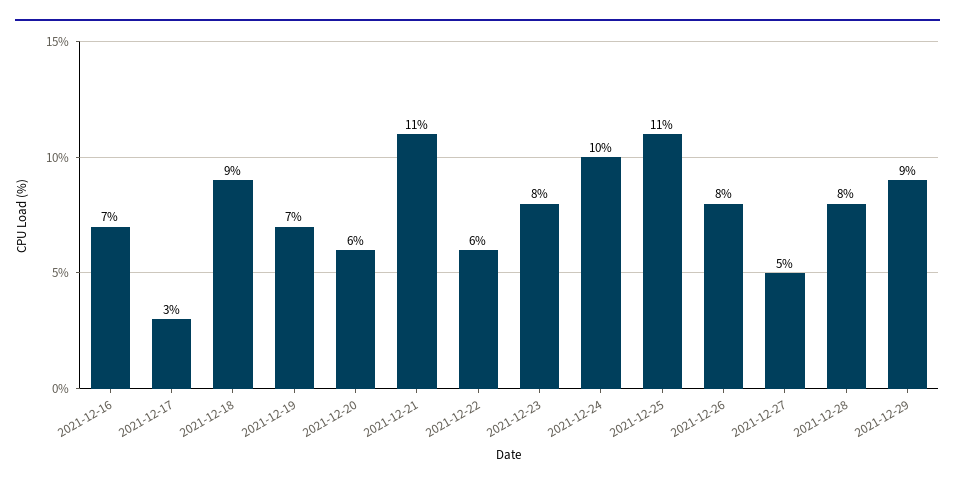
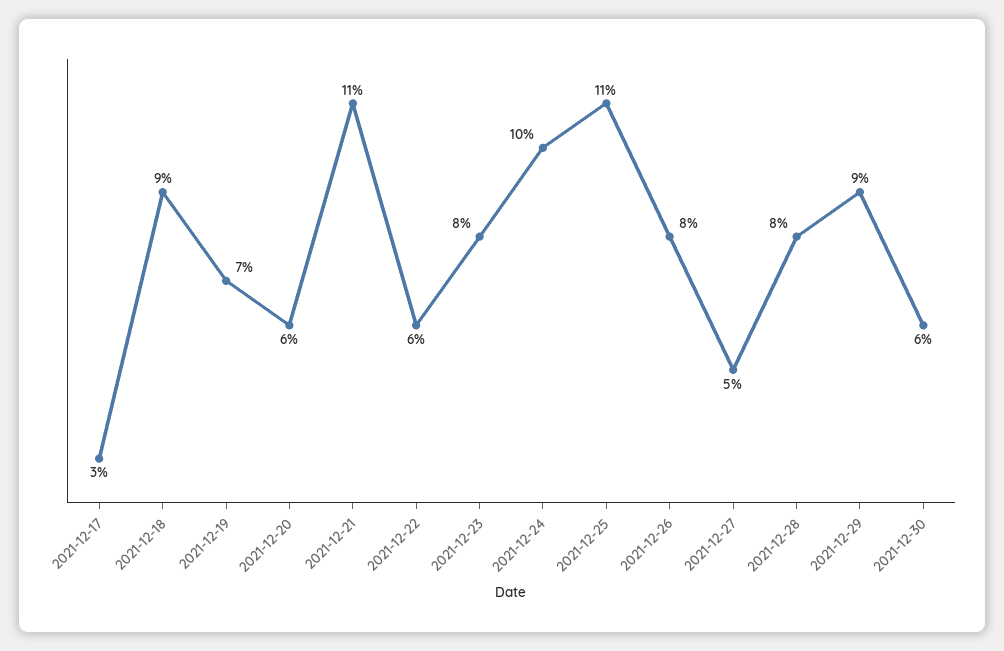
2021-12-16: 7 -> none
2021-12-30: none -> 6

